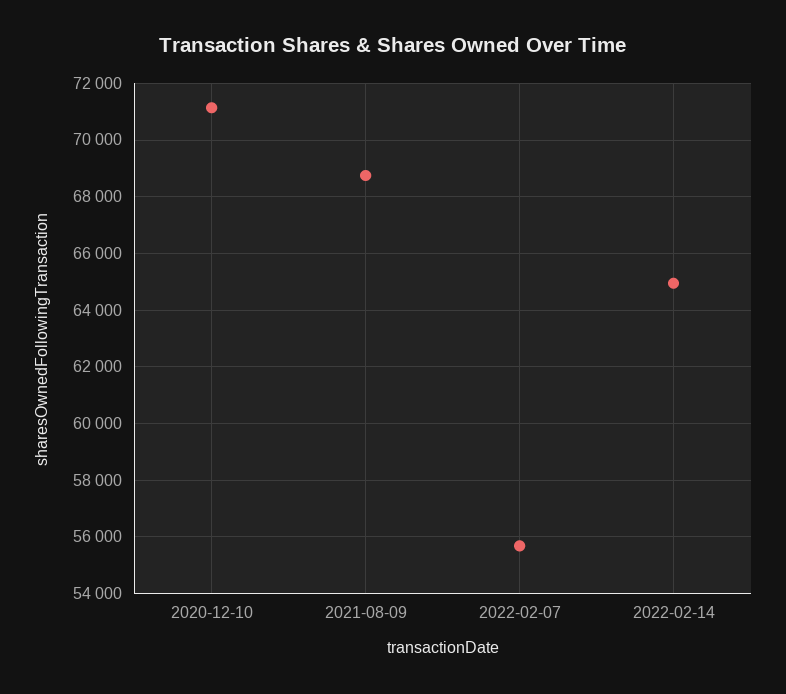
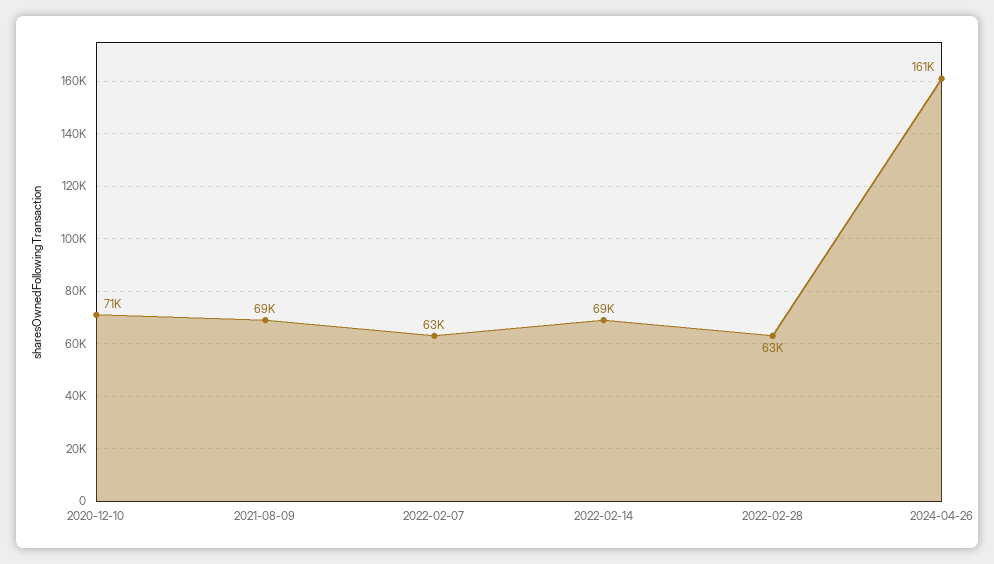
2022-02-07: 55750 -> 63000
2022-02-14: 65000 -> 69000
2022-02-28: none -> 63000
2024-04-26: none -> 161000

